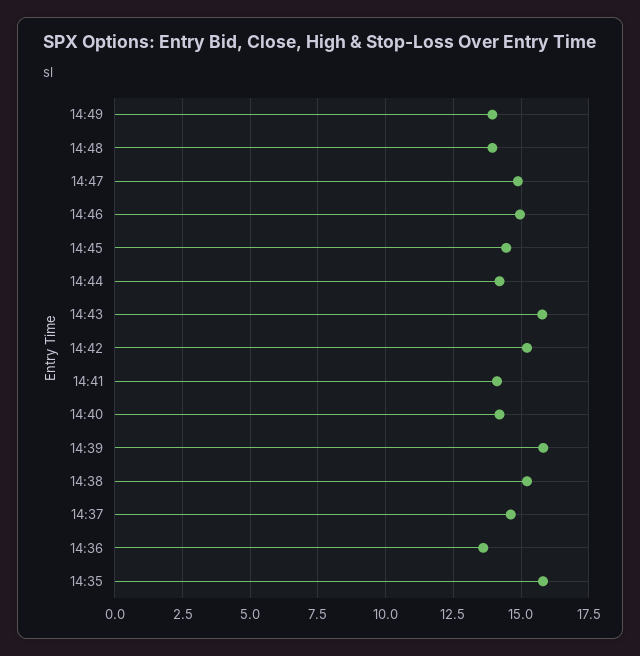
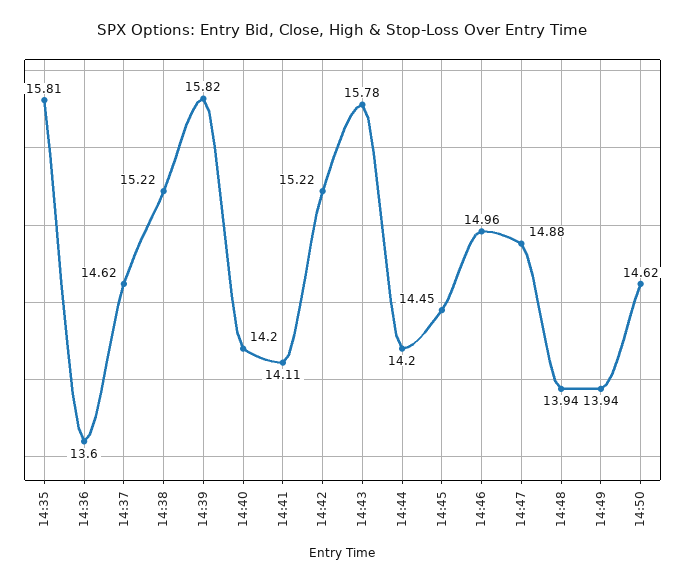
14:50: none -> 14.62

